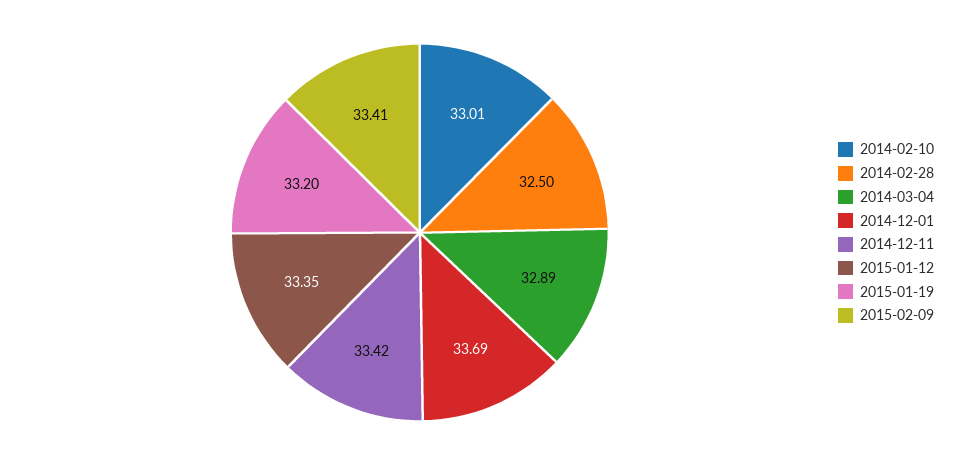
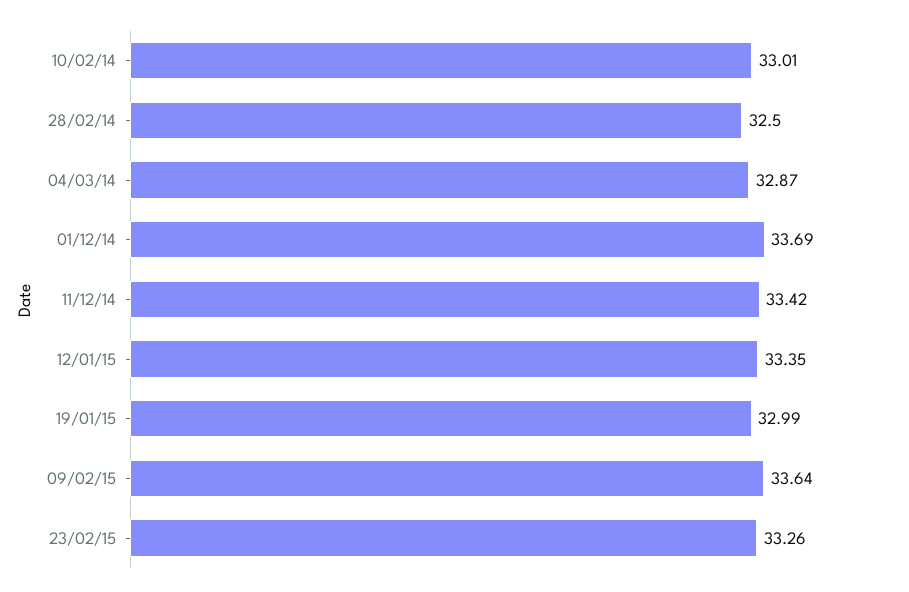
2014-03-04: 32.89 -> 32.87
2015-01-19: 33.2 -> 32.99
2015-02-09: 33.41 -> 33.64
23/02/15: none -> 33.26

